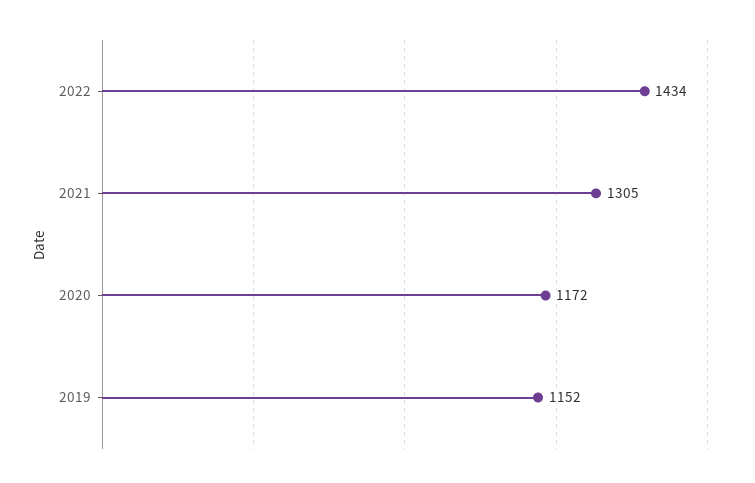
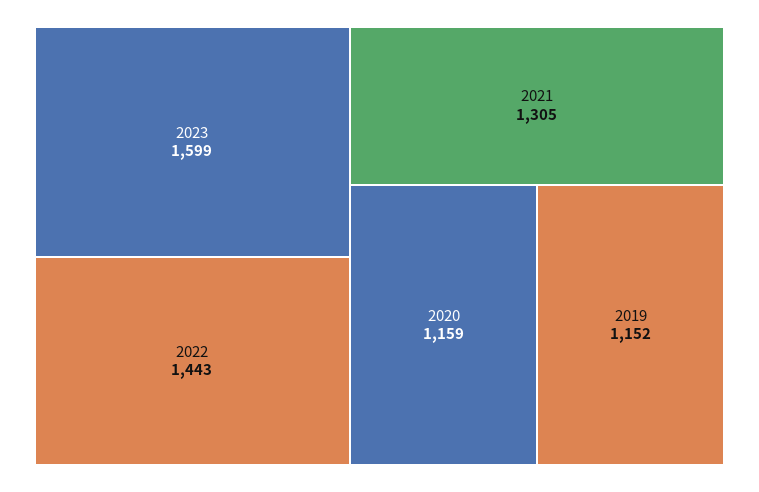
2022: 1434 -> 1443
2020: 1172 -> 1159
2023: none -> 1599

